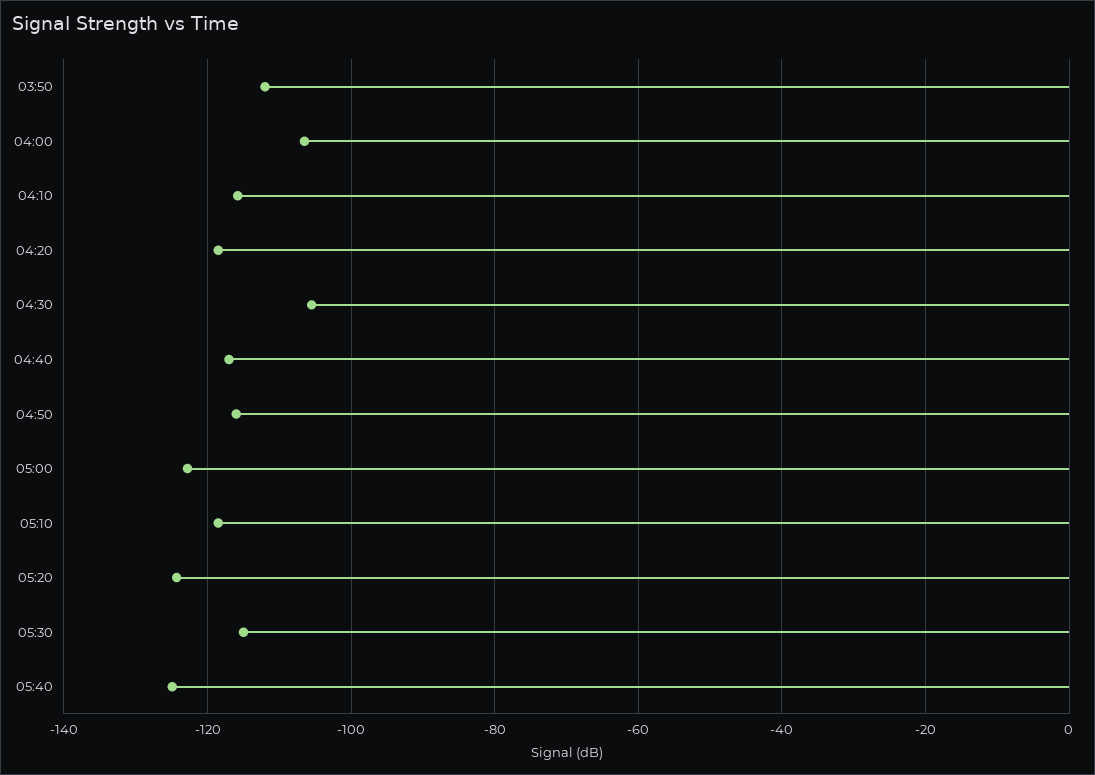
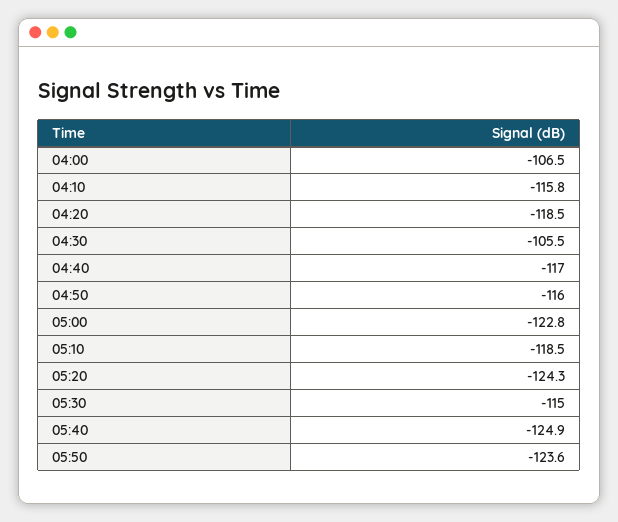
03:50: -112 -> none
05:50: none -> -123.6

